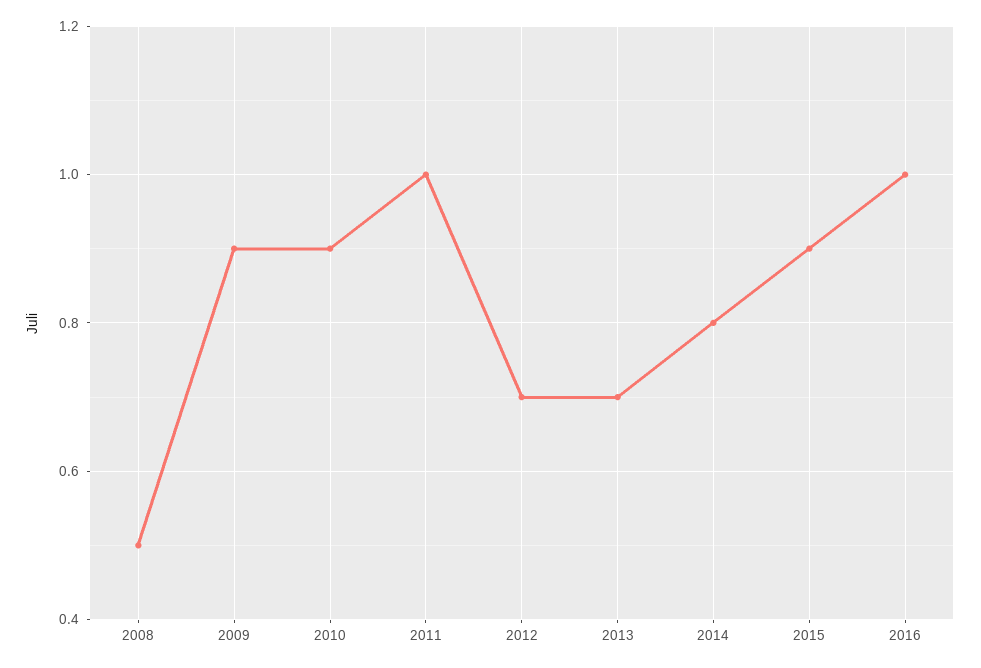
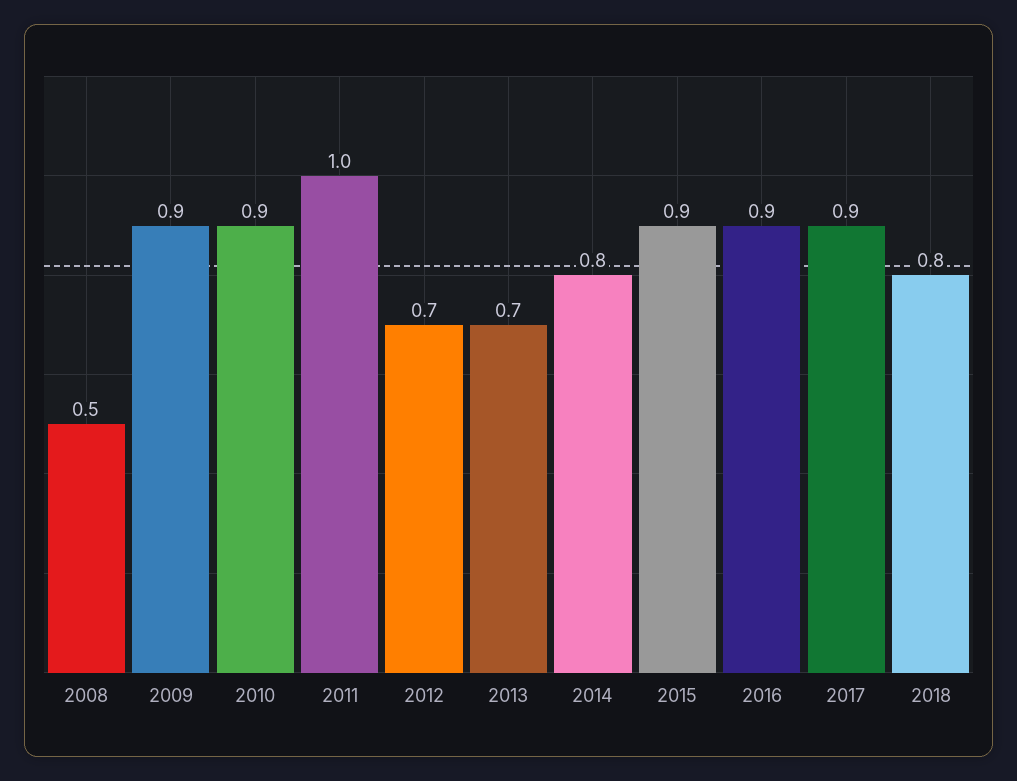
2016: 1 -> 0.9
2017: none -> 0.9
2018: none -> 0.8

